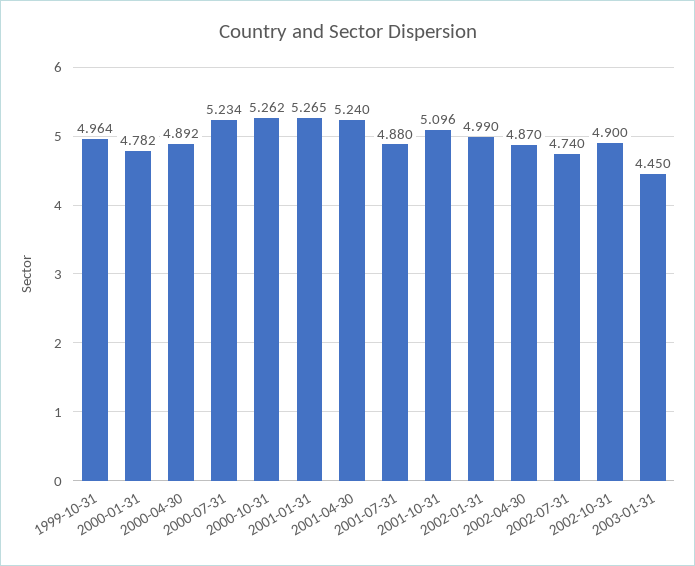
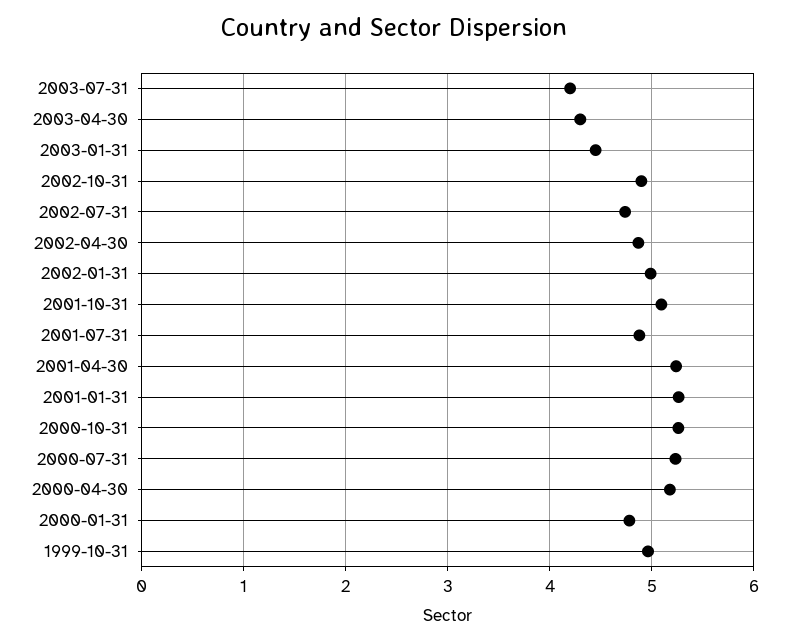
2000-04-30: 4.892 -> 5.2
2003-07-31: none -> 4.2
2003-04-30: none -> 4.3

